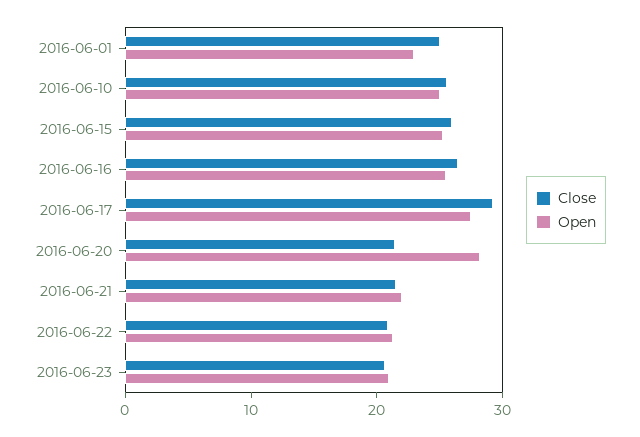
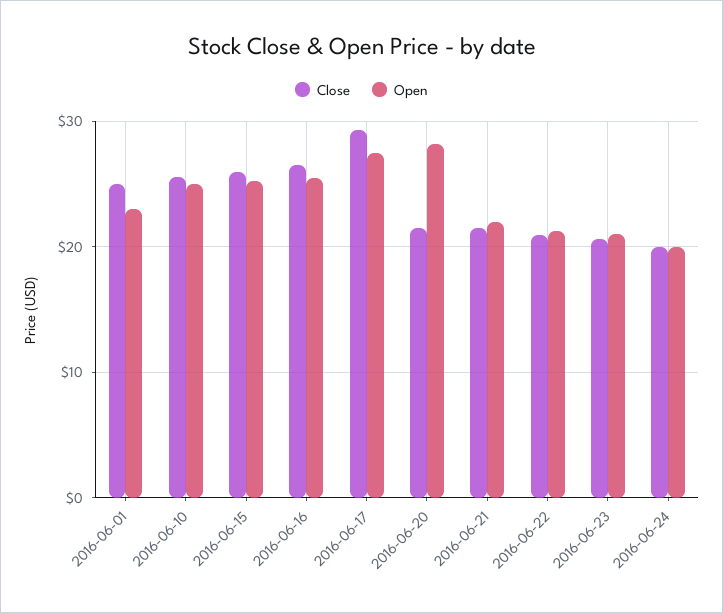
Close, 2016-06-24: none -> 20
Open, 2016-06-24: none -> 20

